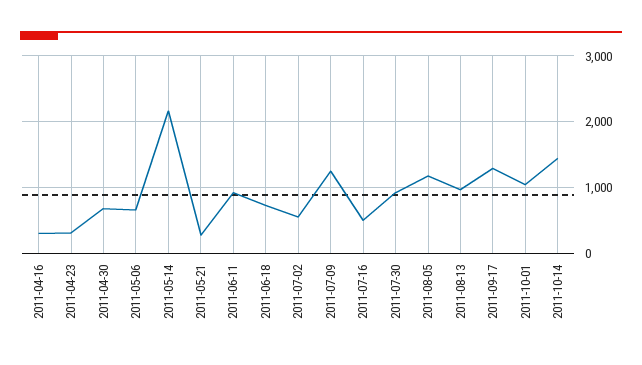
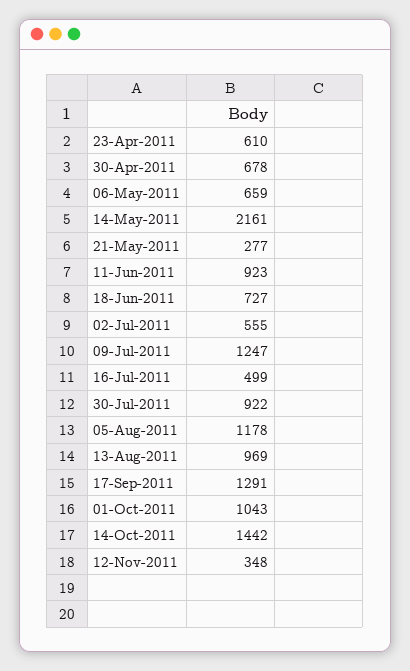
2011-04-16: 300 -> none
2011-04-23: 300 -> 610
12-Nov-2011: none -> 348

